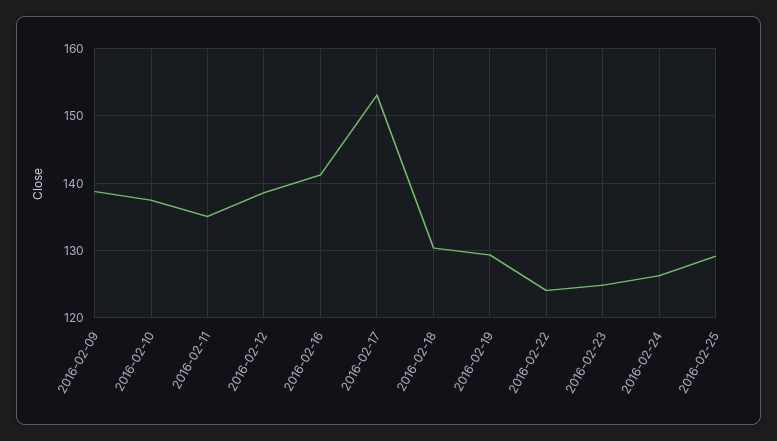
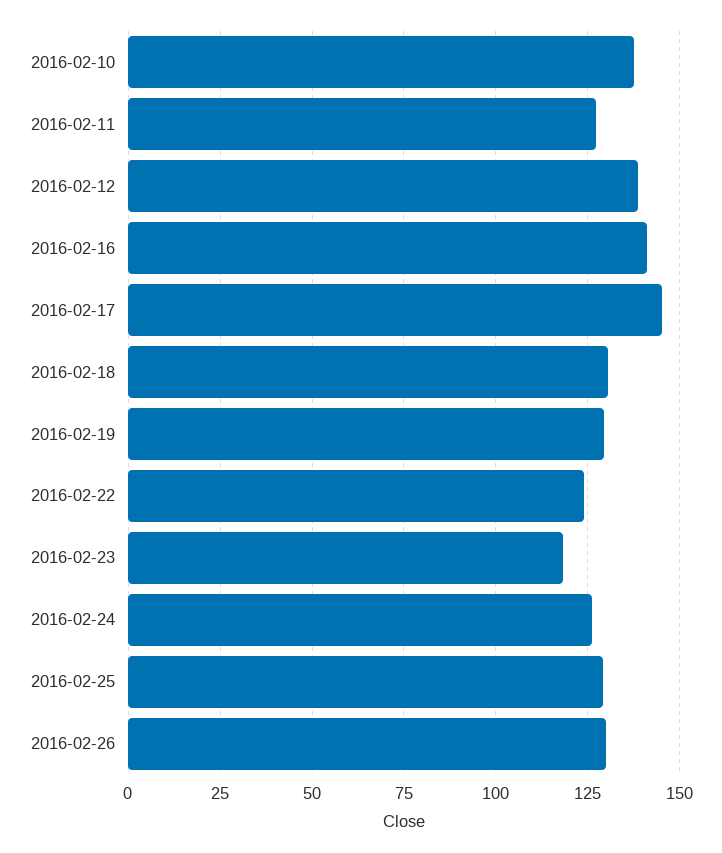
2016-02-09: 139 -> none
2016-02-11: 135 -> 127.5
2016-02-17: 153 -> 145
2016-02-23: 125 -> 117.5
2016-02-26: none -> 130

